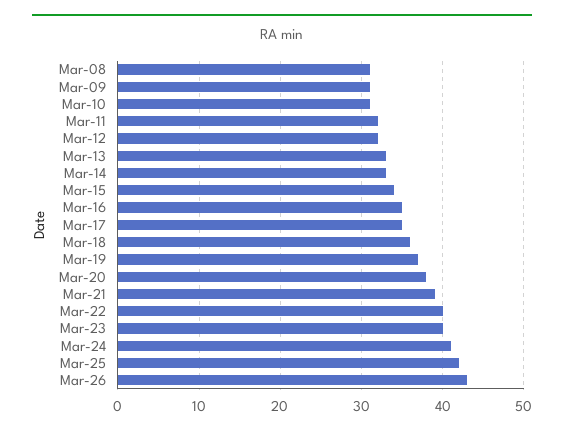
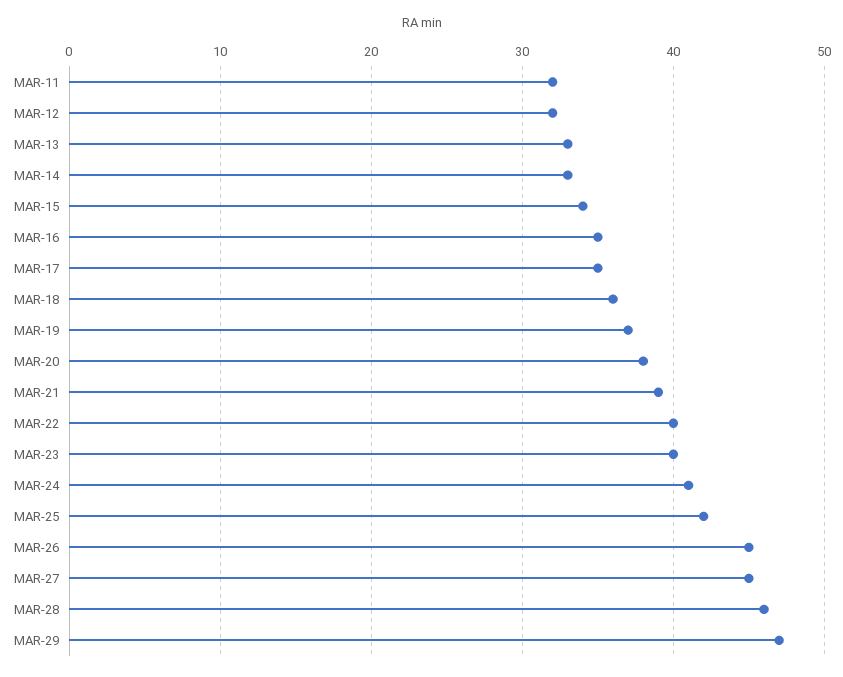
Mar-08: 31 -> none
Mar-09: 31 -> none
Mar-10: 31 -> none
Mar-26: 43 -> 45
MAR-27: none -> 45
MAR-28: none -> 46
MAR-29: none -> 47

